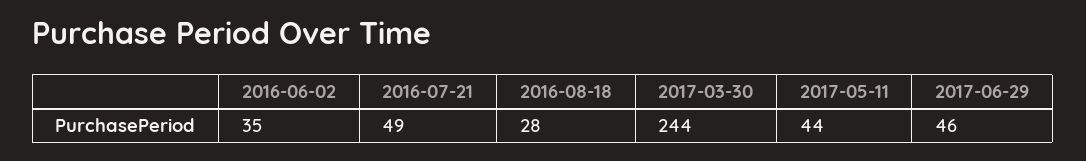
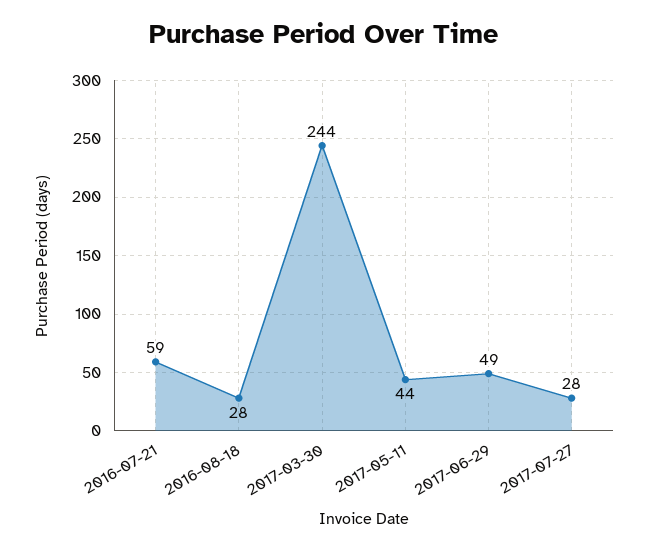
2016-06-02: 35 -> none
2016-07-21: 49 -> 59
2017-06-29: 46 -> 49
2017-07-27: none -> 28

